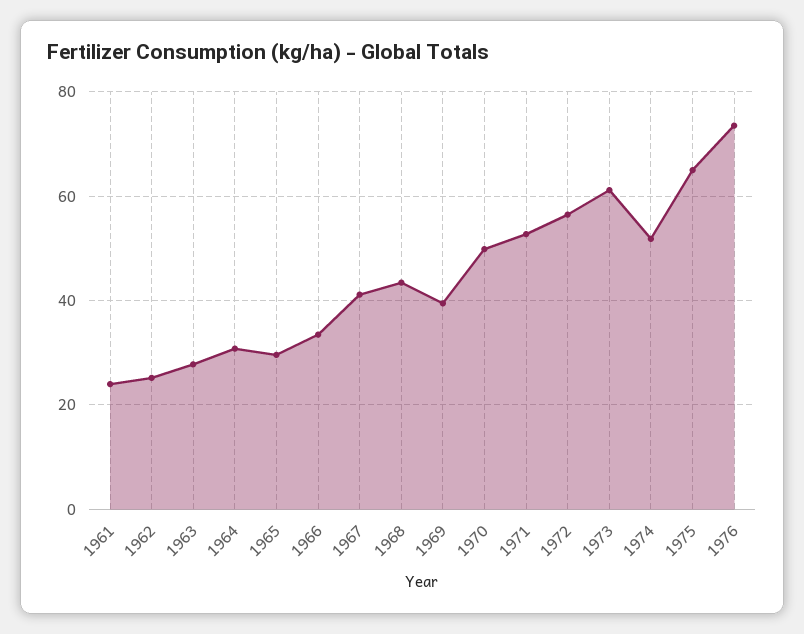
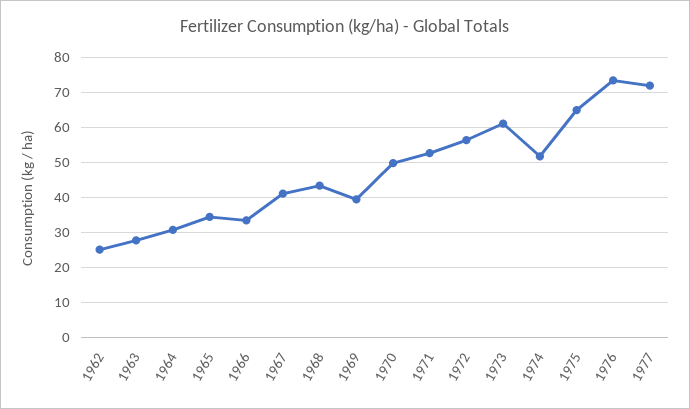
1961: 24 -> none
1965: 30 -> 34
1977: none -> 72

